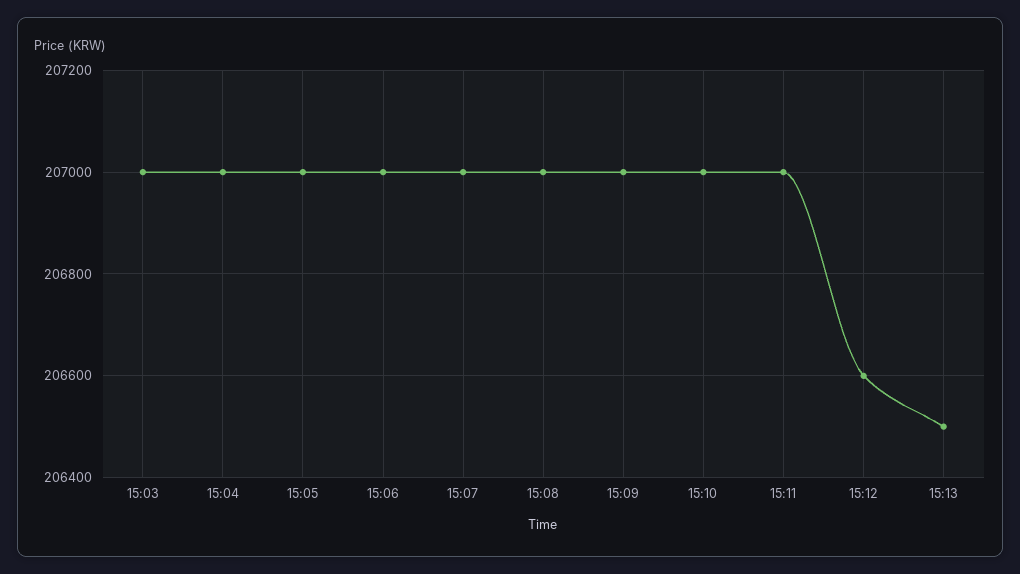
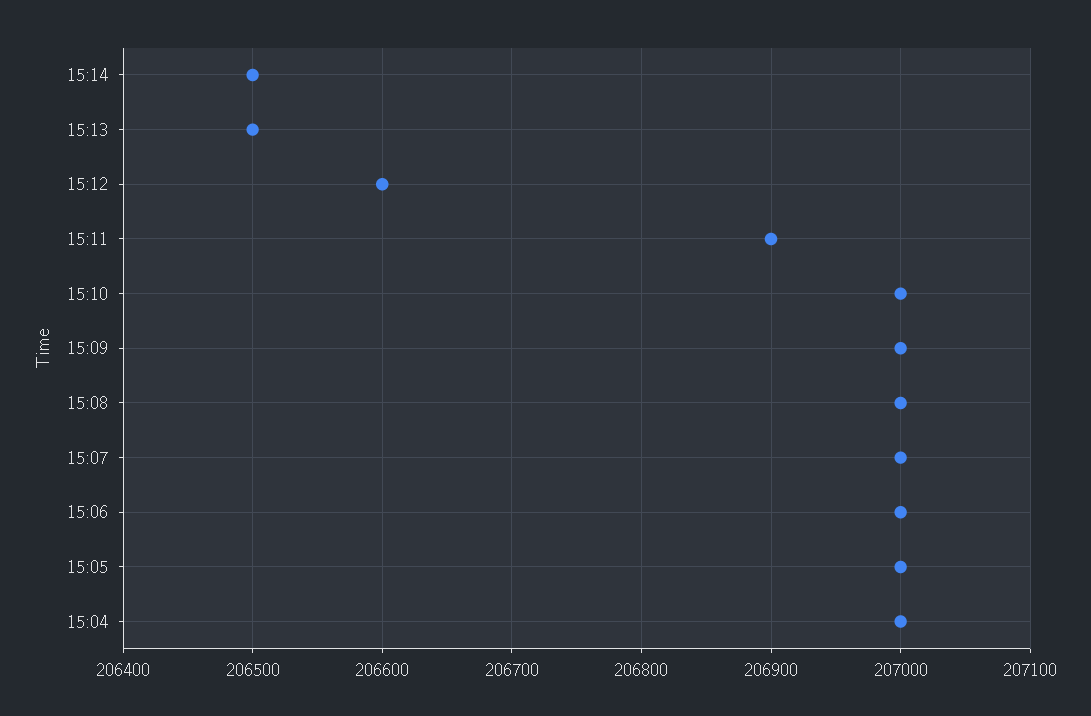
15:03: 207000 -> none
15:11: 207000 -> 206900
15:14: none -> 206500

